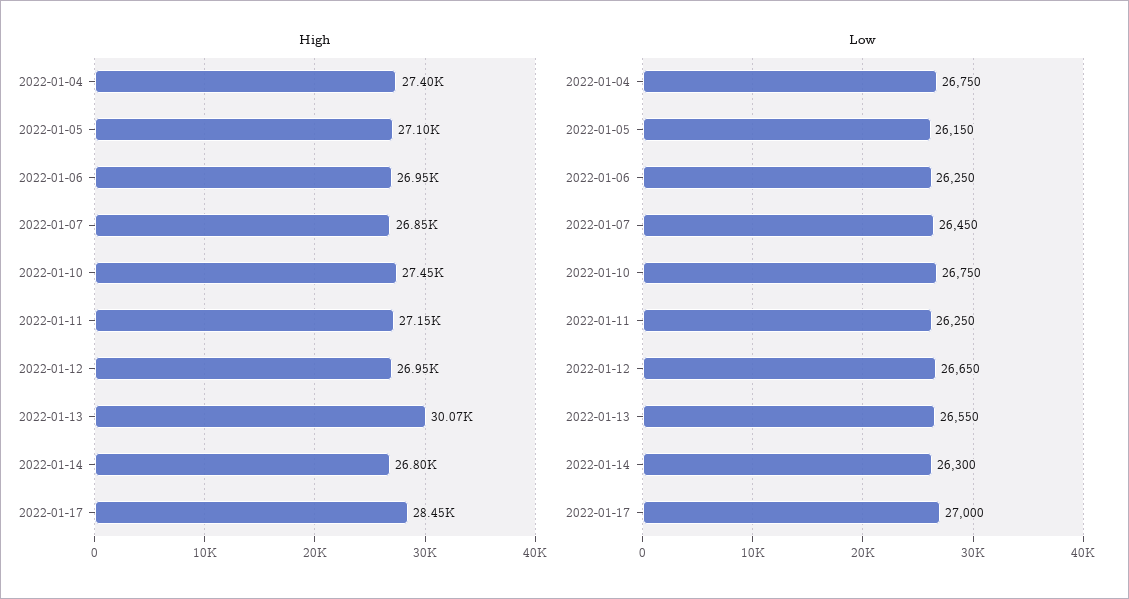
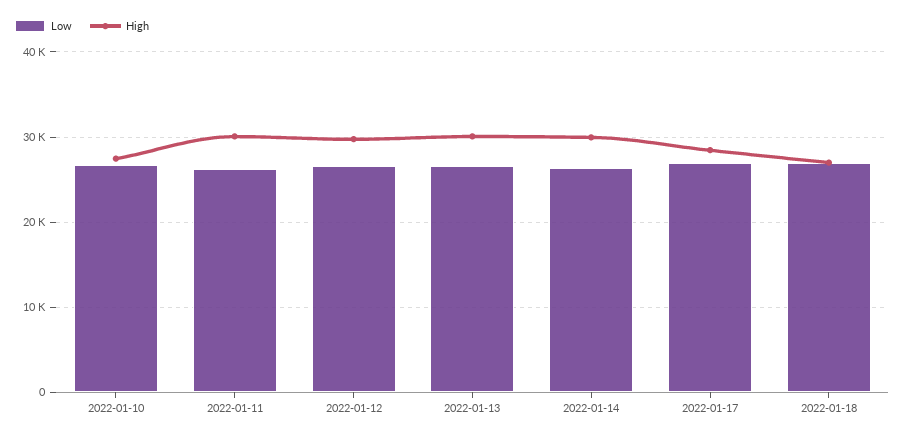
High, 2022-01-04: 27400 -> none
High, 2022-01-05: 27100 -> none
High, 2022-01-06: 26950 -> none
High, 2022-01-07: 26850 -> none
High, 2022-01-11: 27150 -> 30000
High, 2022-01-12: 26950 -> 30000
High, 2022-01-14: 26800 -> 30000
Low, 2022-01-04: 26750 -> none
Low, 2022-01-05: 26150 -> none
Low, 2022-01-06: 26250 -> none
Low, 2022-01-07: 26450 -> none
Low, 2022-01-18: none -> 27000
High, 2022-01-18: none -> 27000

